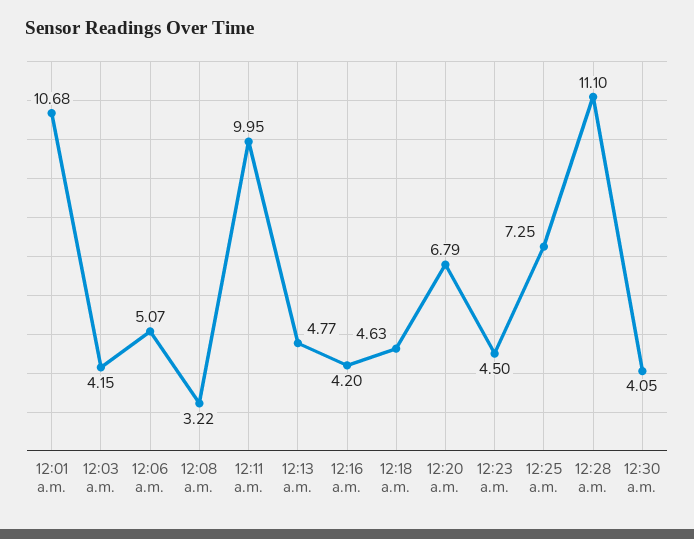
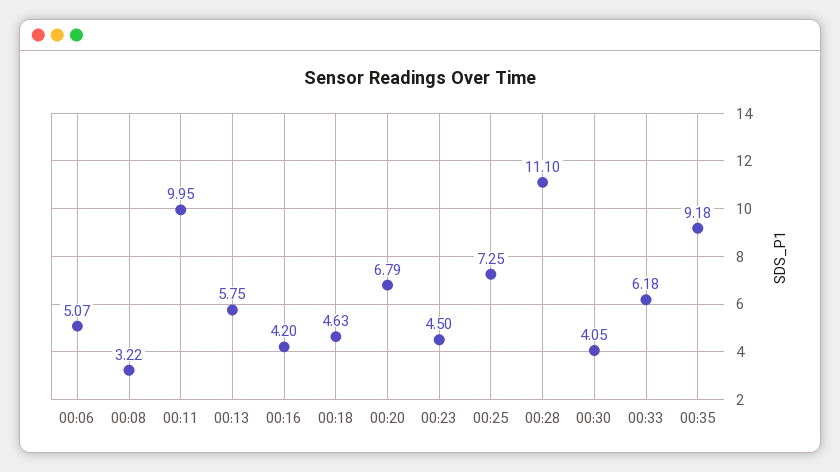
12:01 a.m.: 10.68 -> none
12:03 a.m.: 4.15 -> none
12:13 a.m.: 4.77 -> 5.75
00:33: none -> 6.18
00:35: none -> 9.18

